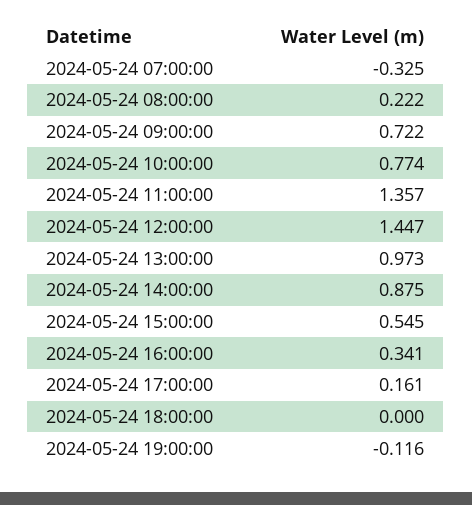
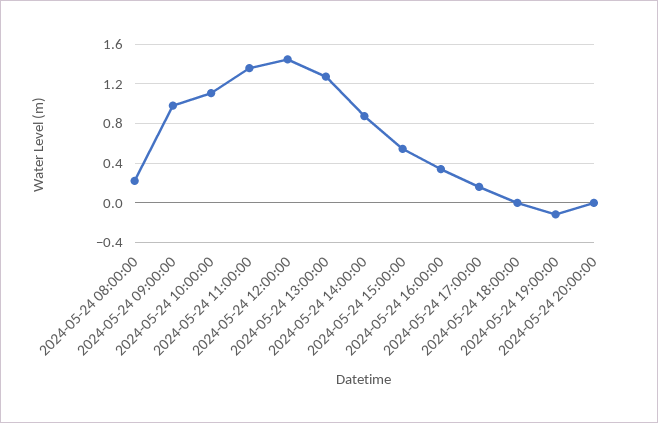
2024-05-24 07:00:00: -0.325 -> none
2024-05-24 09:00:00: 0.722 -> 1
2024-05-24 10:00:00: 0.774 -> 1.1
2024-05-24 13:00:00: 0.973 -> 1.3
2024-05-24 20:00:00: none -> 0

